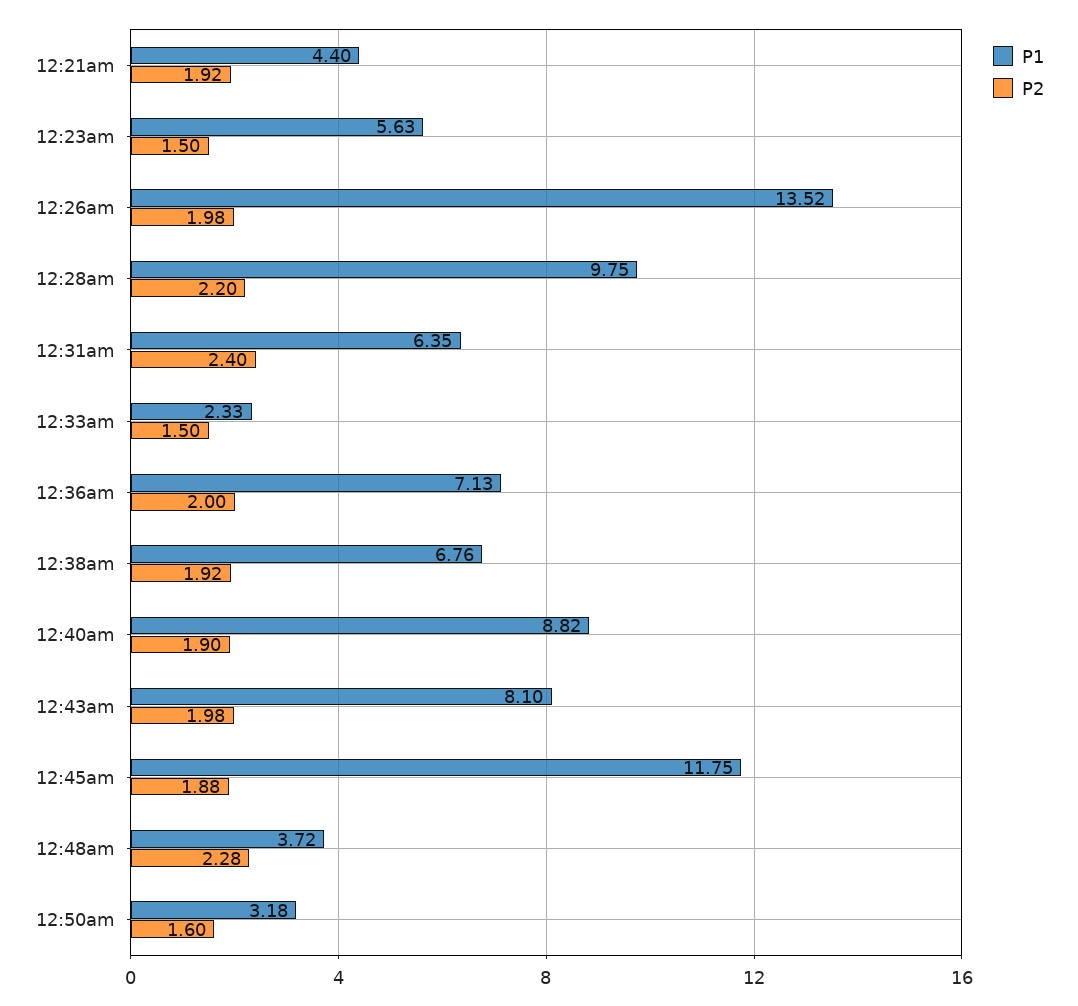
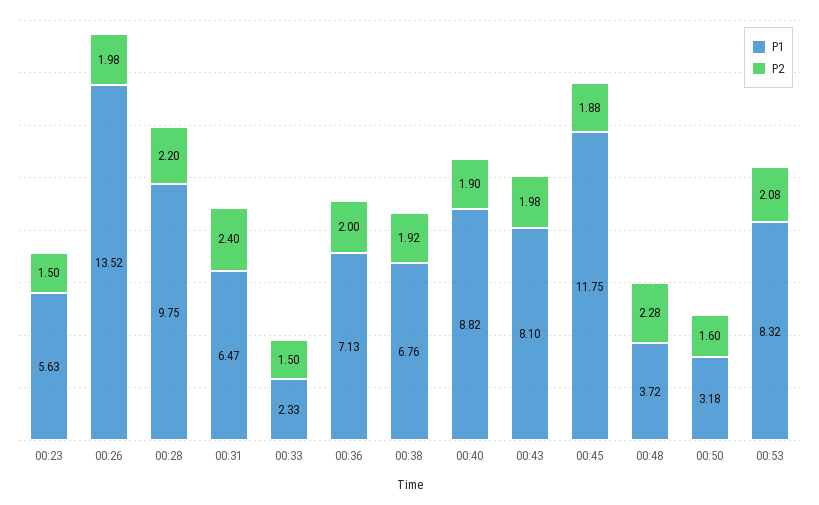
P1, 12:21am: 4.4 -> none
P2, 12:21am: 1.92 -> none
P1, 12:31am: 6.35 -> 6.47
P1, 00:53: none -> 8.32
P2, 00:53: none -> 2.08

